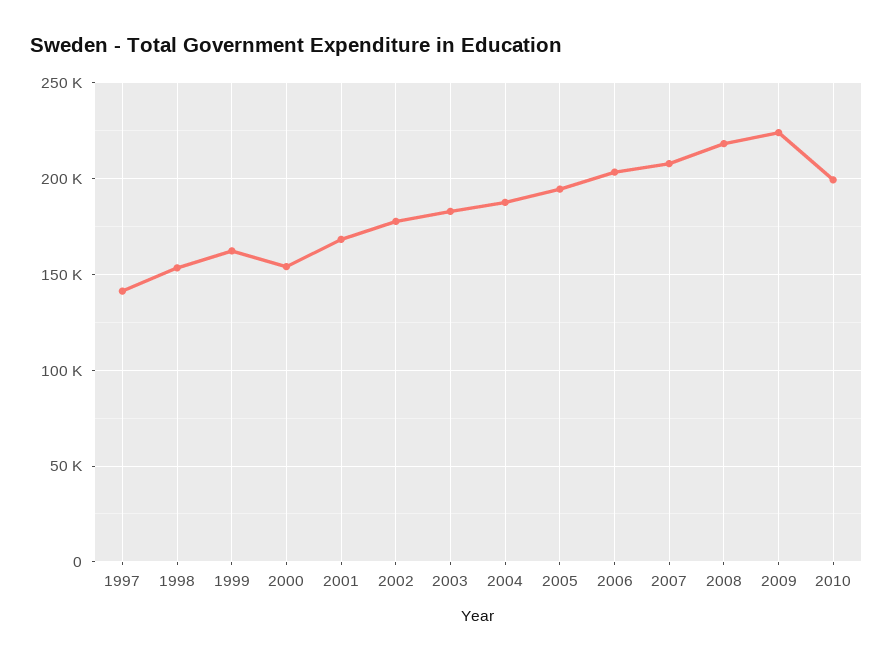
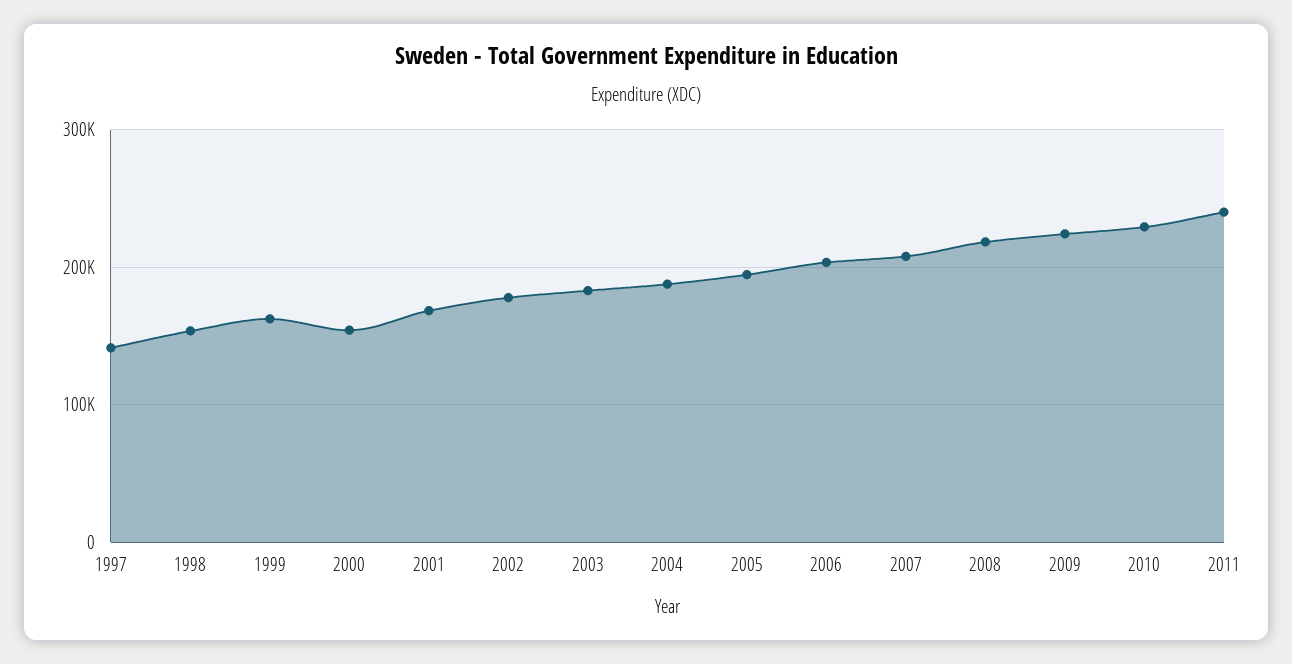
2010: 200000 -> 230000
2011: none -> 240000

